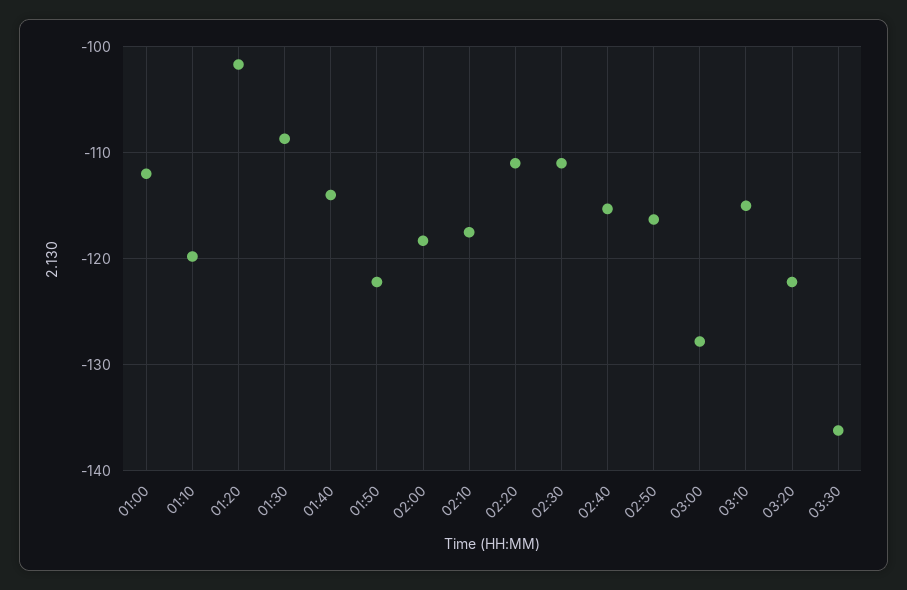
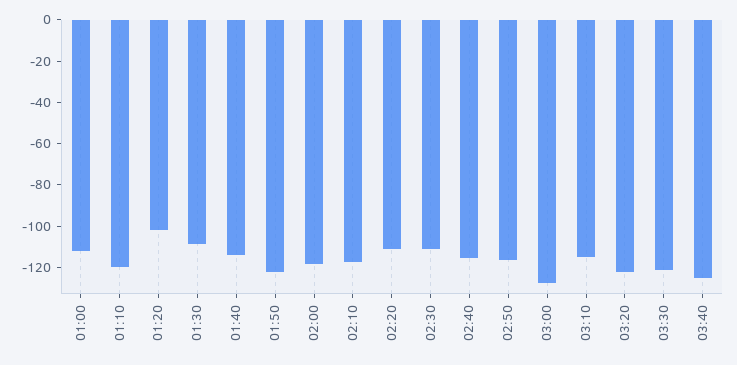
03:30: -136 -> -120
03:40: none -> -125

